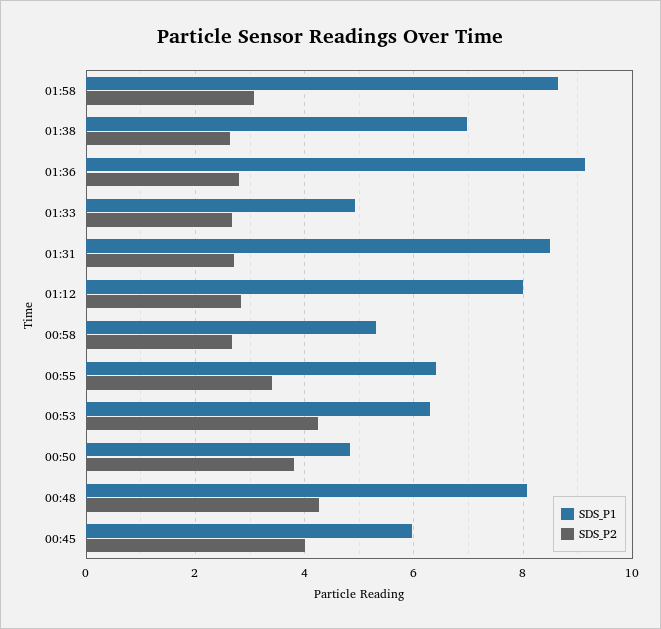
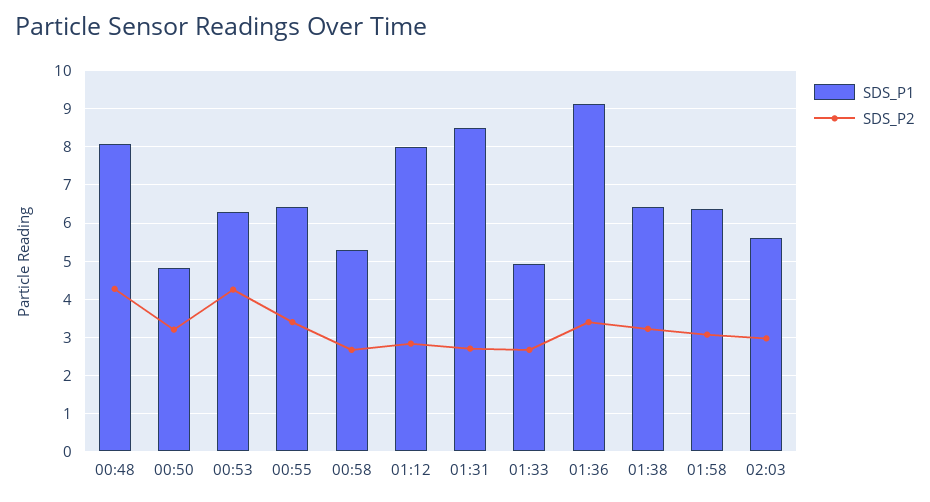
SDS_P1, 01:58: 8.6 -> 6.4
SDS_P1, 01:38: 7 -> 6.4
SDS_P2, 01:38: 2.6 -> 3.2
SDS_P2, 01:36: 2.8 -> 3.4
SDS_P2, 00:50: 3.8 -> 3.2
SDS_P1, 00:45: 6 -> none
SDS_P2, 00:45: 4 -> none
SDS_P1, 02:03: none -> 5.6
SDS_P2, 02:03: none -> 3

